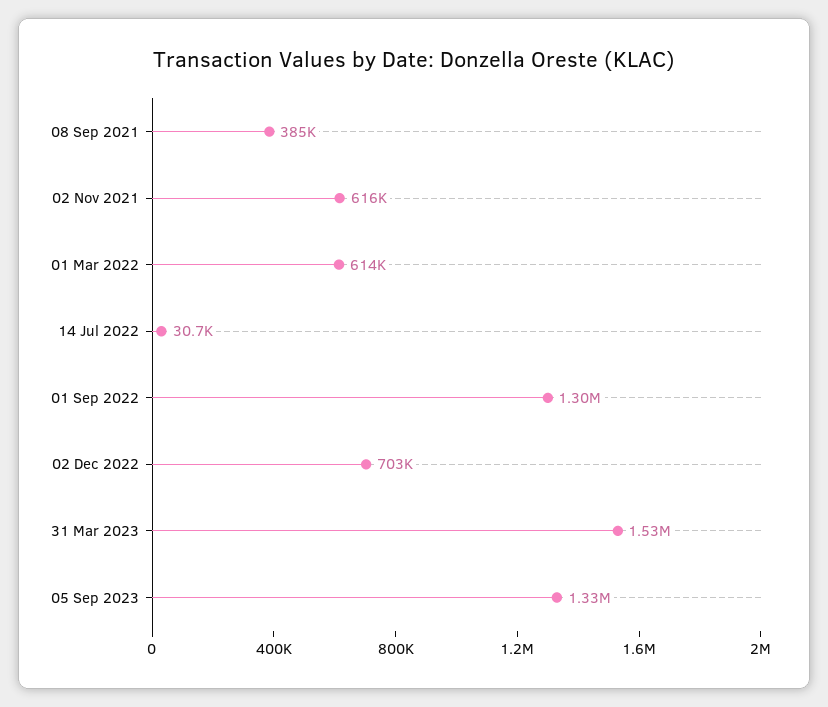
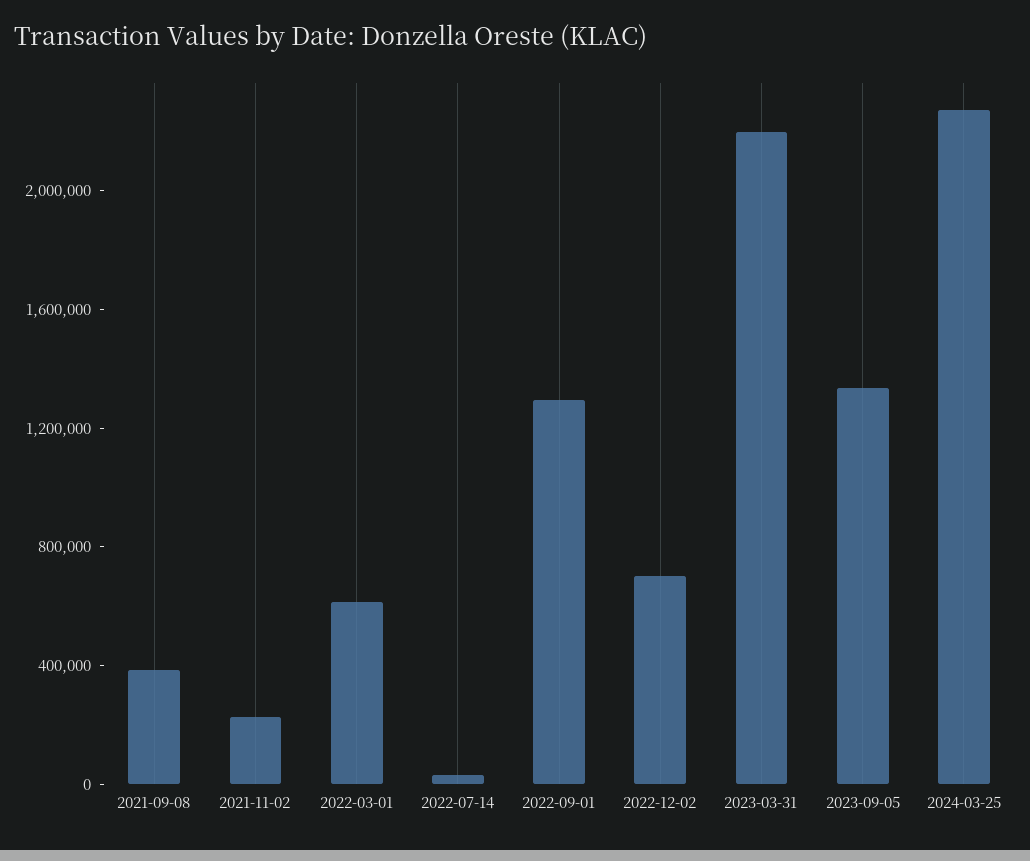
02 Nov 2021: 616000 -> 200000
31 Mar 2023: 1530000 -> 2200000
2024-03-25: none -> 2300000

